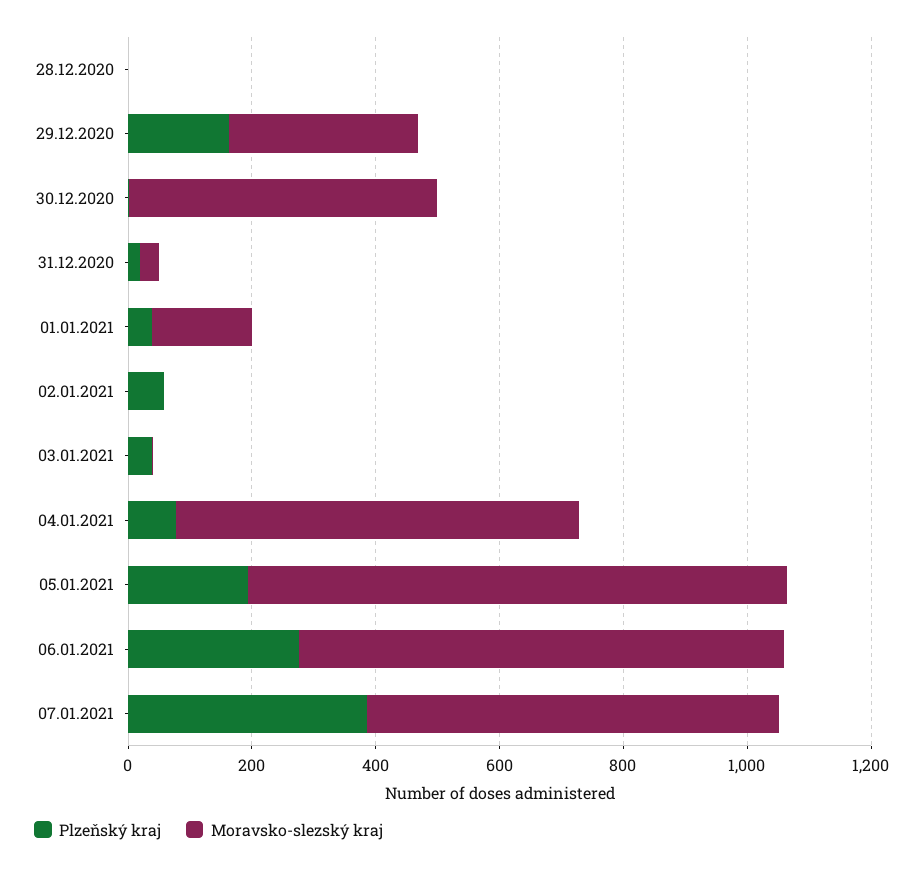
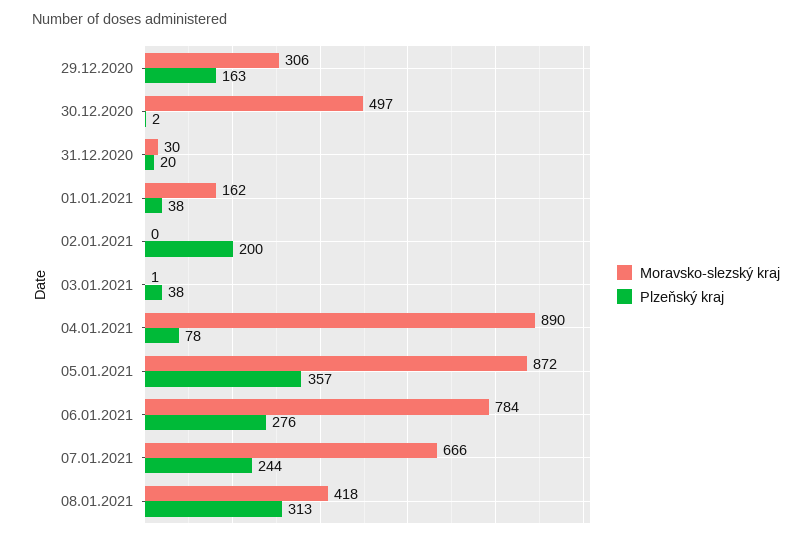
Plzeňský kraj, 28.12.2020: 0 -> none
Moravsko-slezský kraj, 28.12.2020: 0 -> none
Plzeňský kraj, 02.01.2021: 50 -> 200
Moravsko-slezský kraj, 04.01.2021: 650 -> 890
Plzeňský kraj, 05.01.2021: 200 -> 357
Plzeňský kraj, 07.01.2021: 400 -> 244
Moravsko-slezský kraj, 08.01.2021: none -> 418
Plzeňský kraj, 08.01.2021: none -> 313

